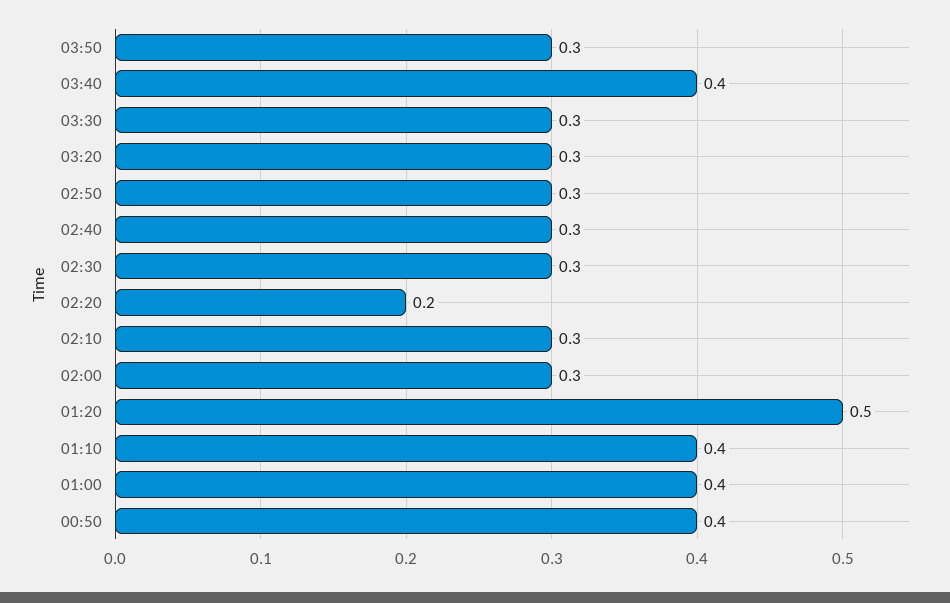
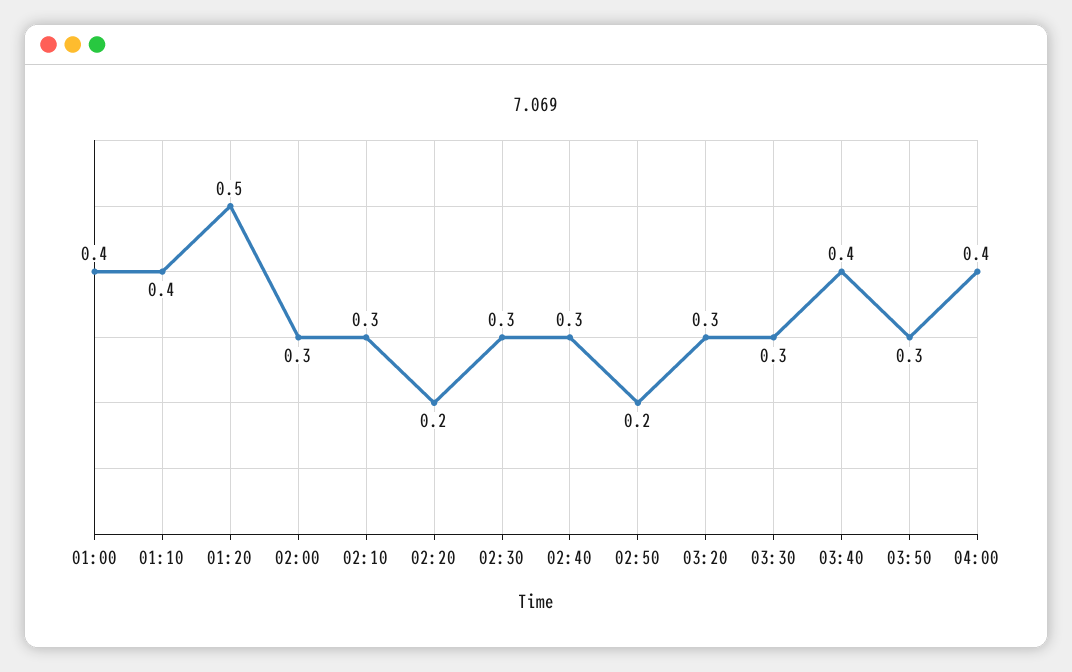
02:50: 0.3 -> 0.2
00:50: 0.4 -> none
04:00: none -> 0.4

